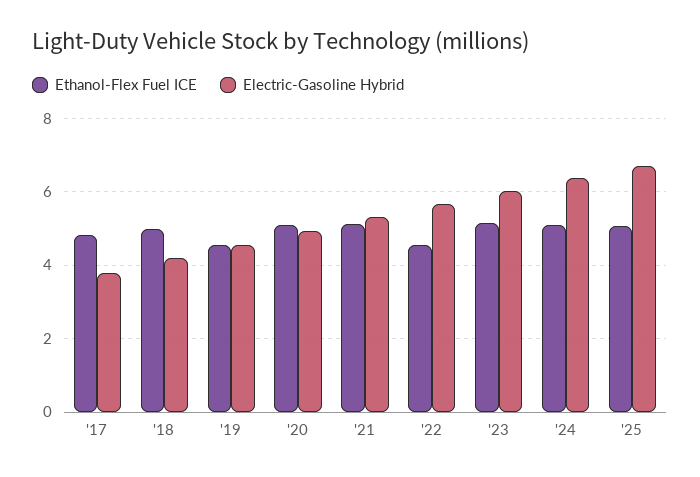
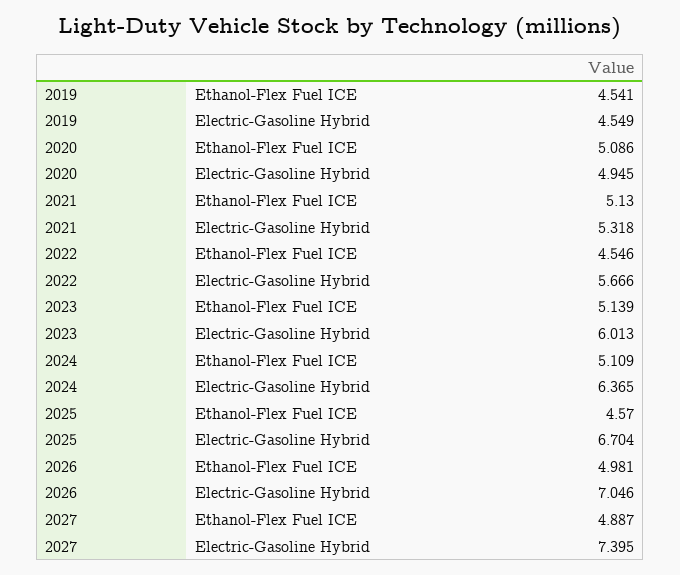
Ethanol-Flex Fuel ICE, '17: 4.8 -> none
Electric-Gasoline Hybrid, '17: 3.8 -> none
Ethanol-Flex Fuel ICE, '18: 5 -> none
Electric-Gasoline Hybrid, '18: 4.2 -> none
Ethanol-Flex Fuel ICE, '25: 5 -> 4.57
Ethanol-Flex Fuel ICE, 2026: none -> 4.981
Electric-Gasoline Hybrid, 2026: none -> 7.046
Ethanol-Flex Fuel ICE, 2027: none -> 4.887
Electric-Gasoline Hybrid, 2027: none -> 7.395

